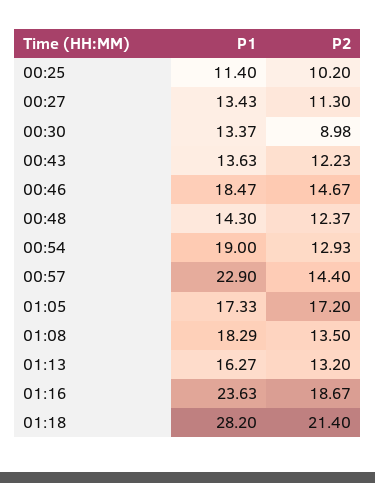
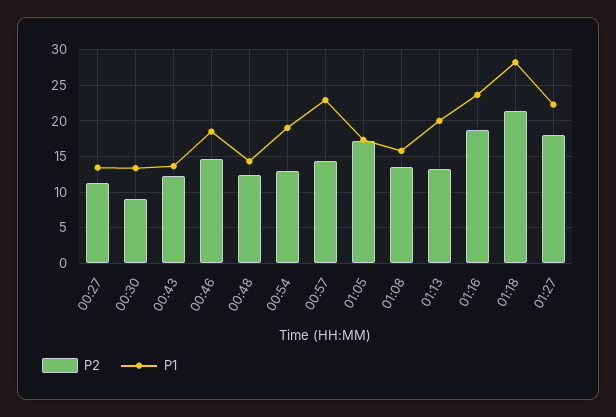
P1, 00:25: 11.4 -> none
P2, 00:25: 10.2 -> none
P1, 01:08: 18.29 -> 16
P1, 01:13: 16.27 -> 20
P2, 01:27: none -> 18
P1, 01:27: none -> 22

